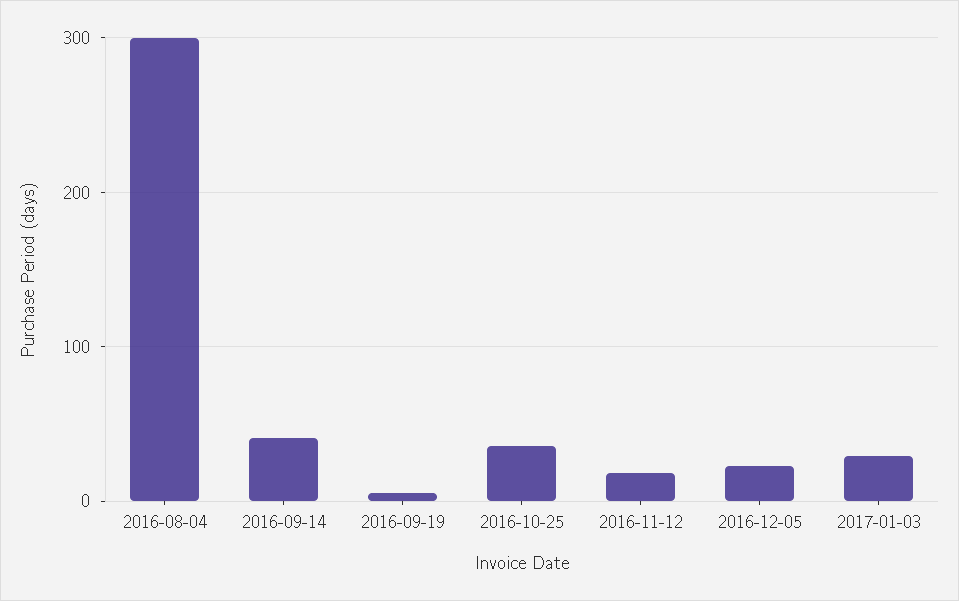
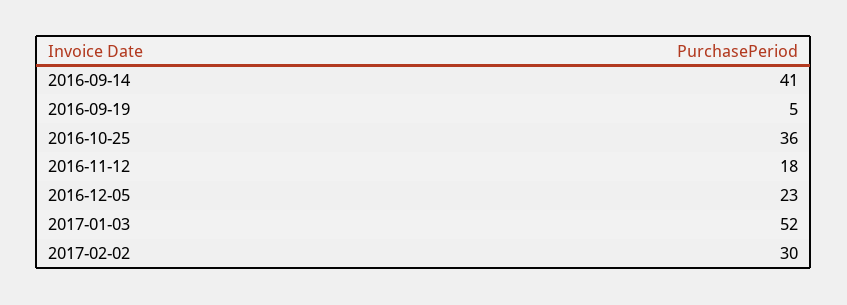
2016-08-04: 300 -> none
2017-01-03: 30 -> 52
2017-02-02: none -> 30

